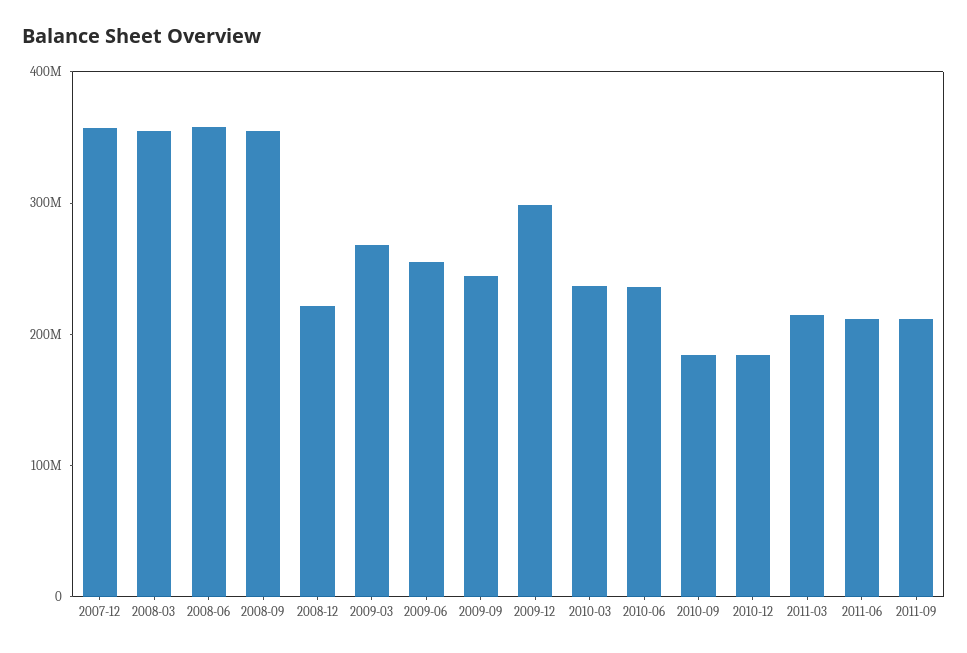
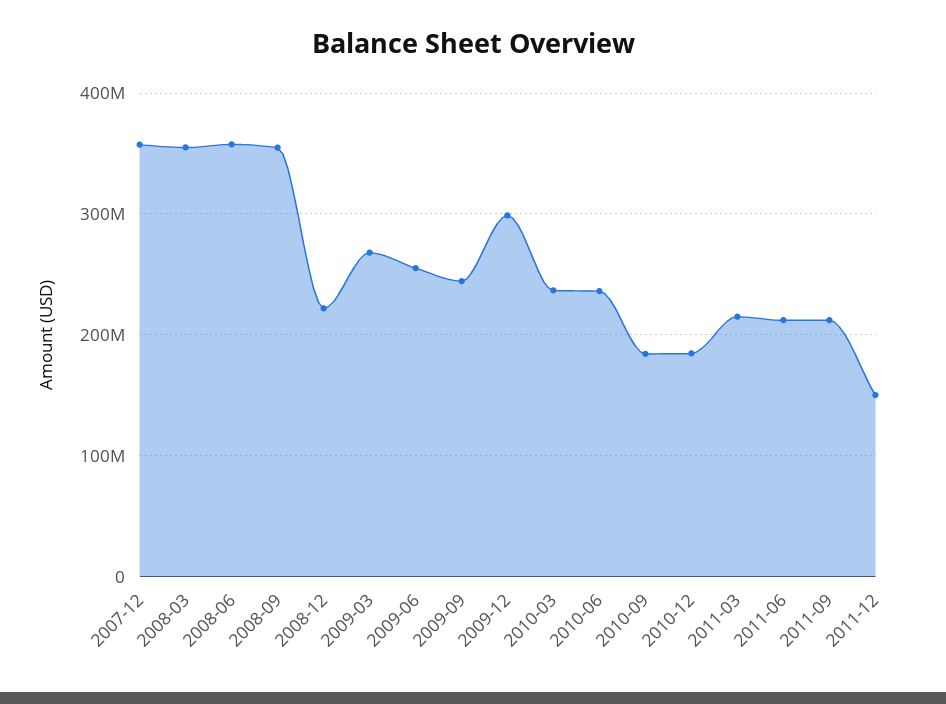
2011-12: none -> 150000000

